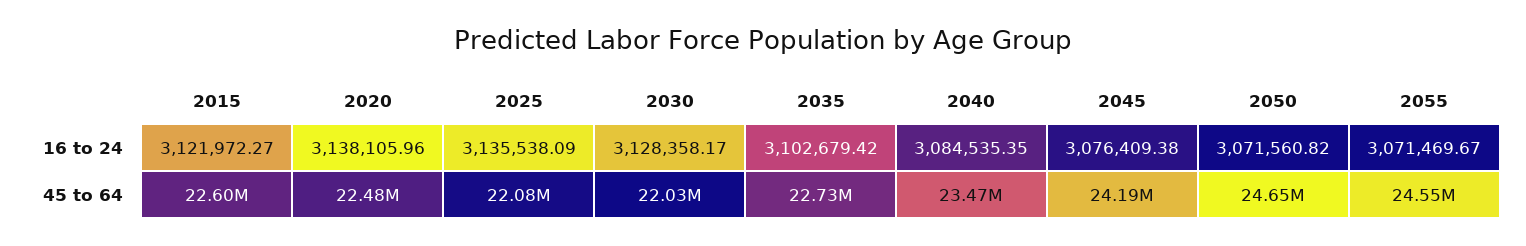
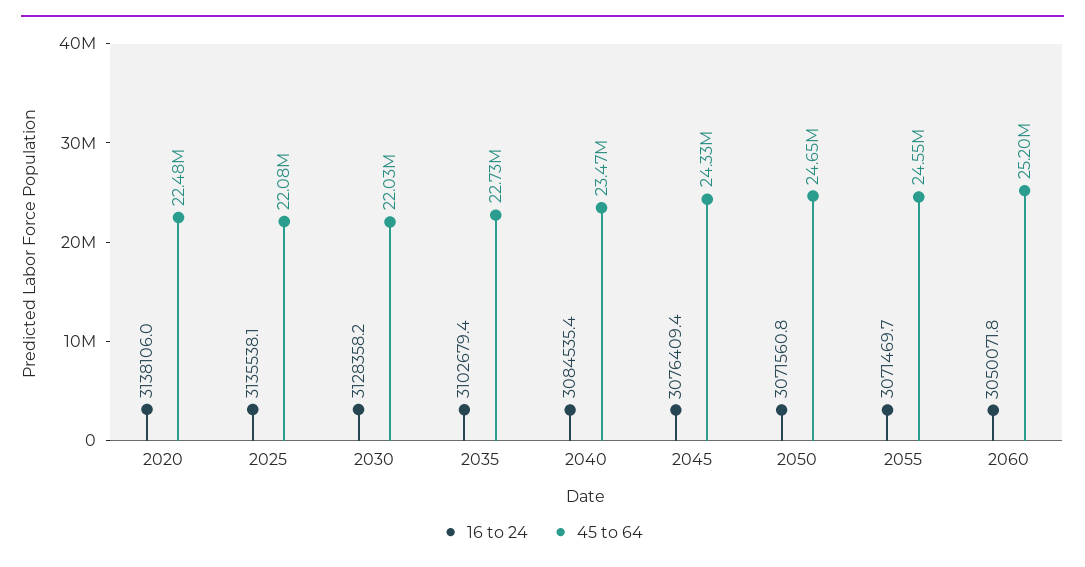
16 to 24, 2015: 3121972.27 -> none
45 to 64, 2015: 22600000 -> none
45 to 64, 2045: 24190000 -> 24330000
16 to 24, 2060: none -> 3050071.8
45 to 64, 2060: none -> 25200000

